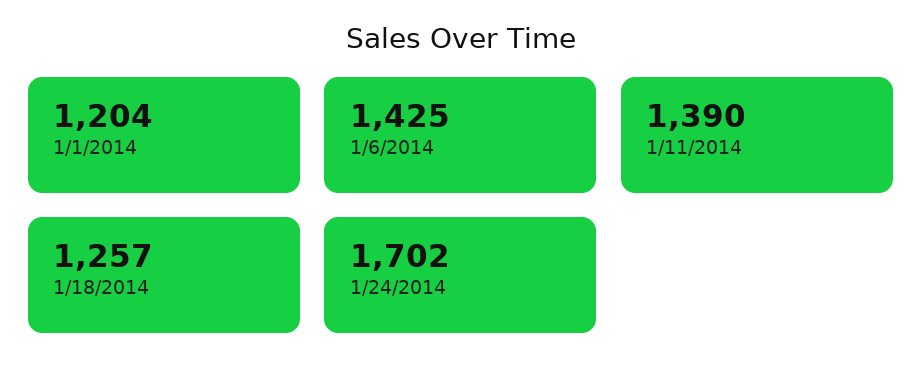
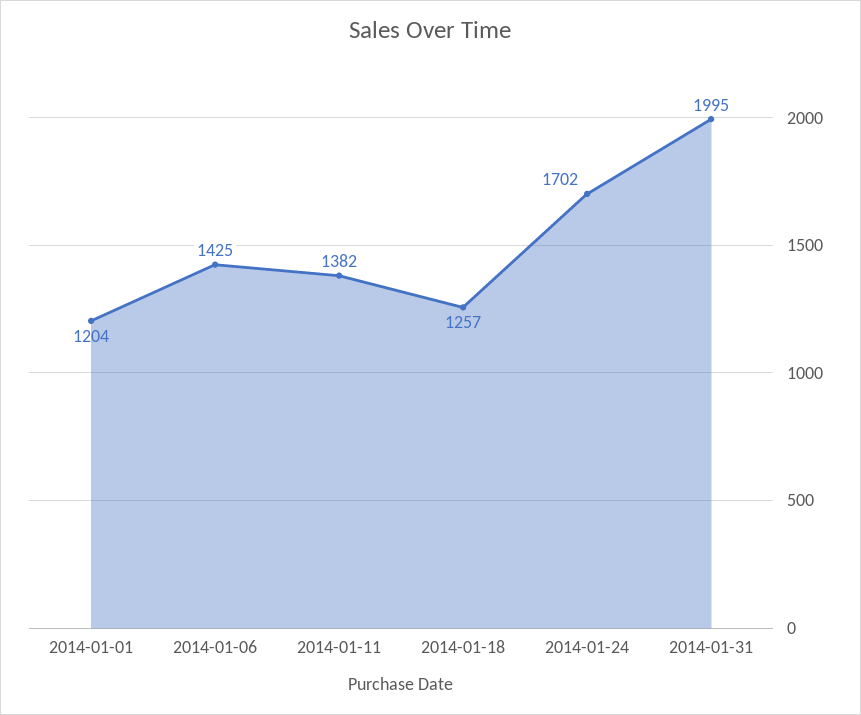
1/11/2014: 1390 -> 1382
2014-01-31: none -> 1995

